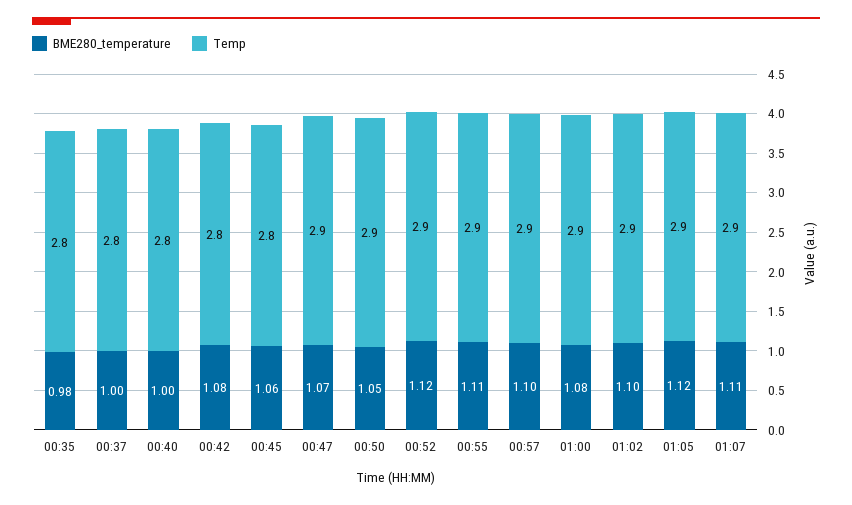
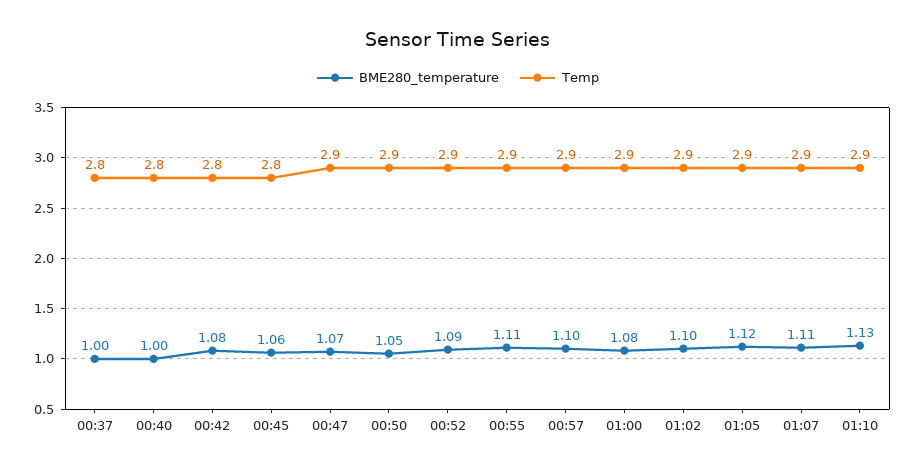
BME280_temperature, 00:35: 0.98 -> none
Temp, 00:35: 2.8 -> none
BME280_temperature, 00:52: 1.12 -> 1.09
BME280_temperature, 01:10: none -> 1.13
Temp, 01:10: none -> 2.9

